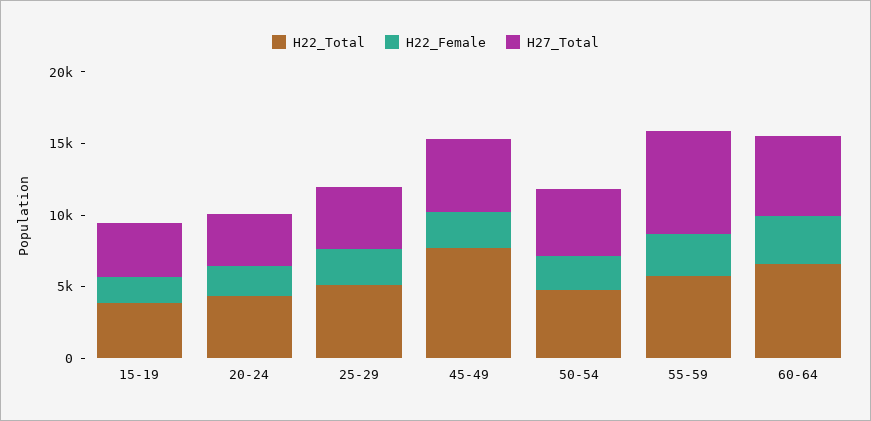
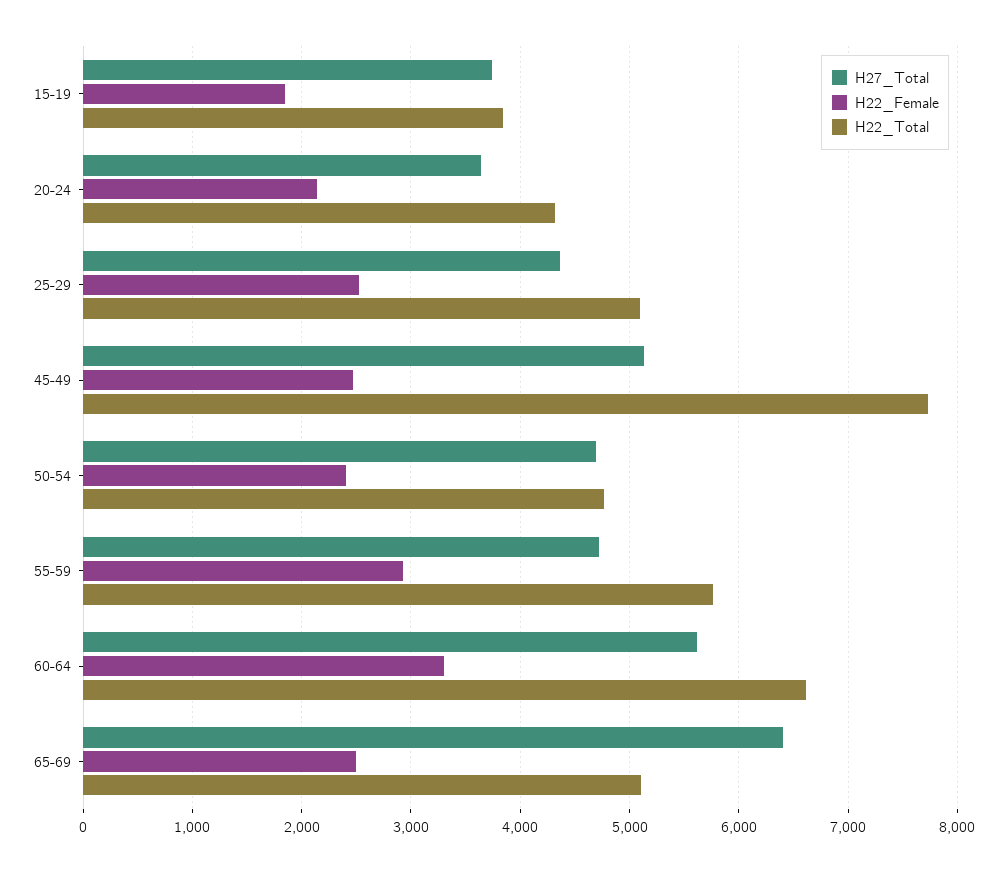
H27_Total, 55-59: 7000 -> 4700
H27_Total, 65-69: none -> 6400
H22_Female, 65-69: none -> 2500
H22_Total, 65-69: none -> 5100

